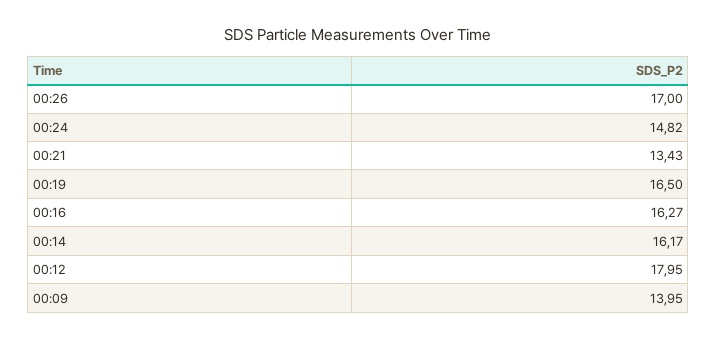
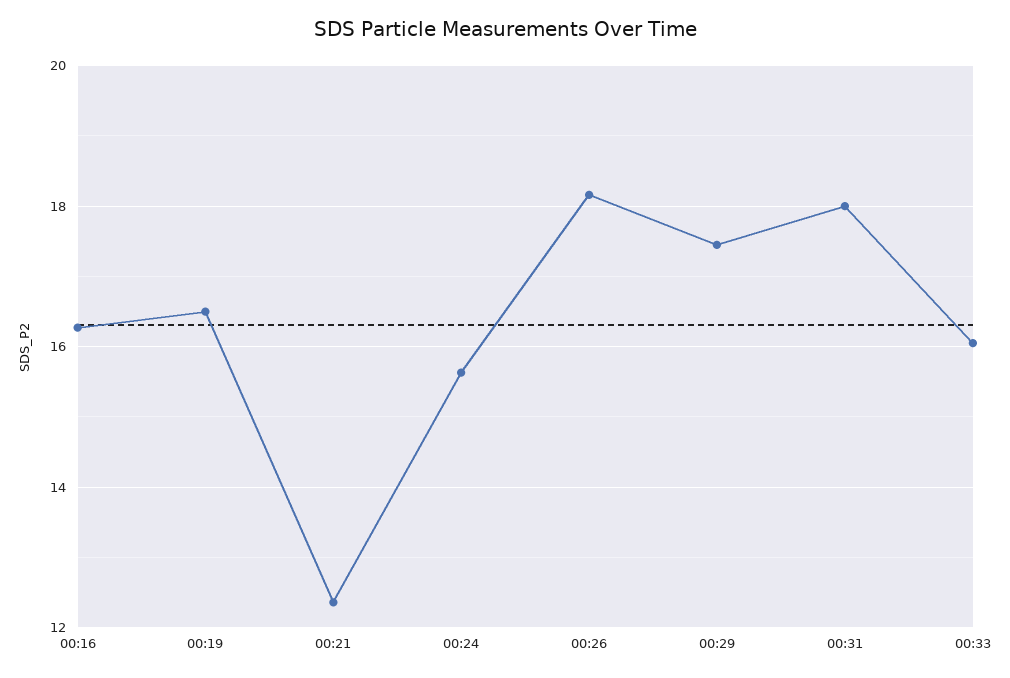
00:26: 17 -> 18.2
00:24: 14.82 -> 15.6
00:21: 13.43 -> 12.4
00:14: 16.17 -> none
00:12: 17.95 -> none
00:09: 13.95 -> none
00:29: none -> 17.4
00:31: none -> 18
00:33: none -> 16

